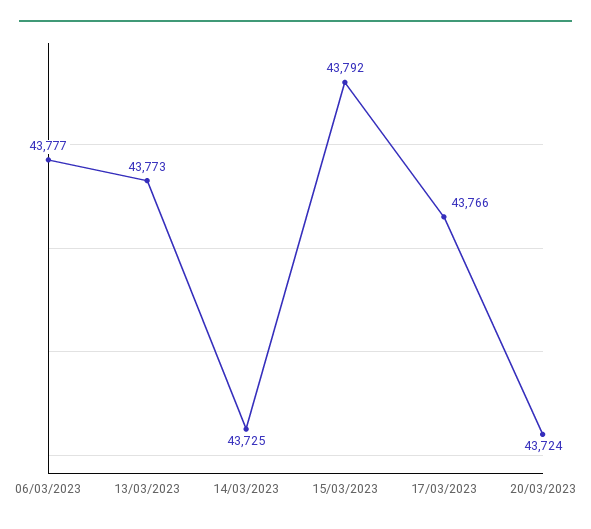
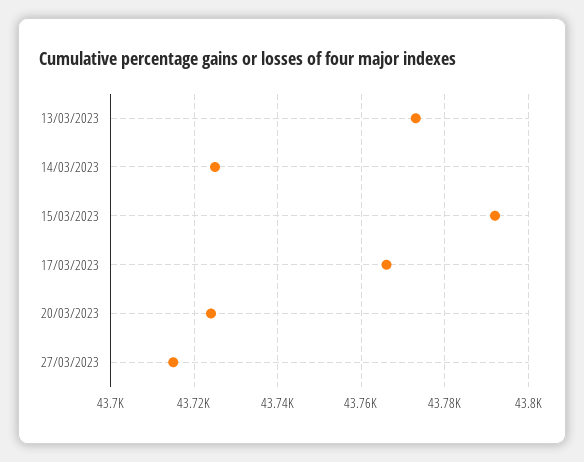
06/03/2023: 43777 -> none
27/03/2023: none -> 43715

